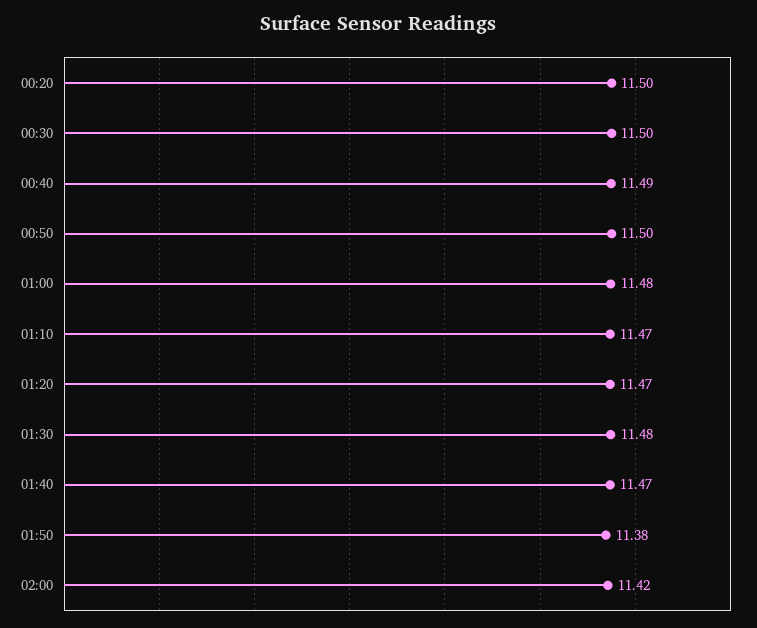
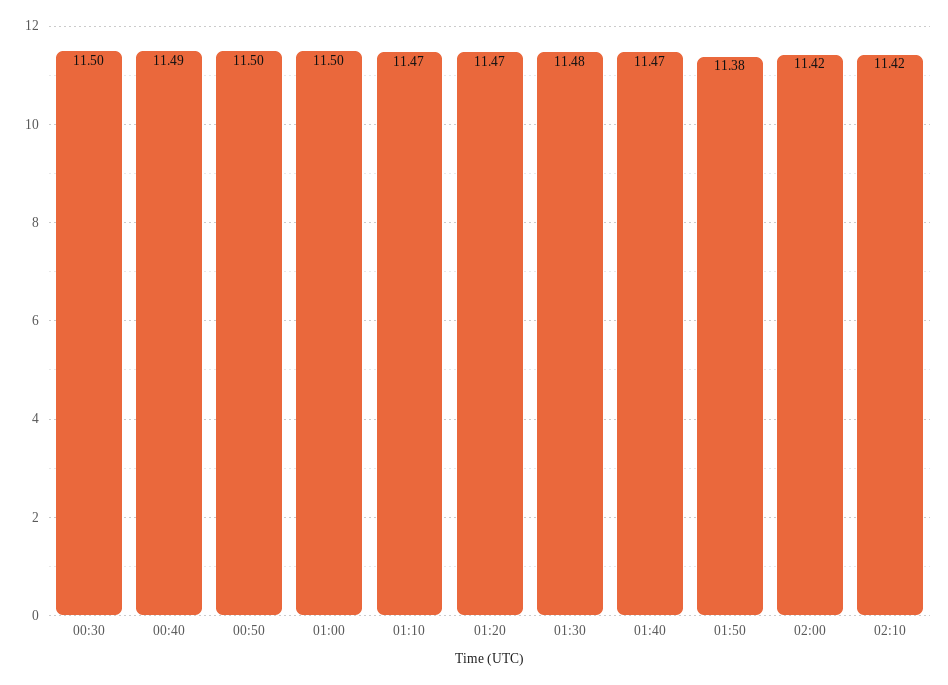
00:20: 11.5 -> none
01:00: 11.48 -> 11.5
02:10: none -> 11.42

